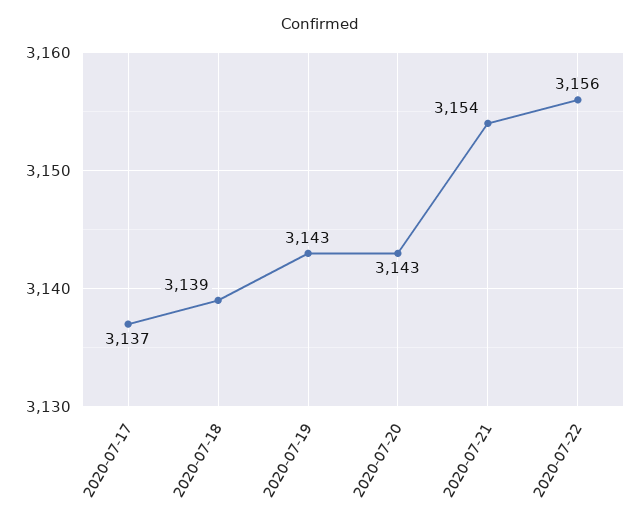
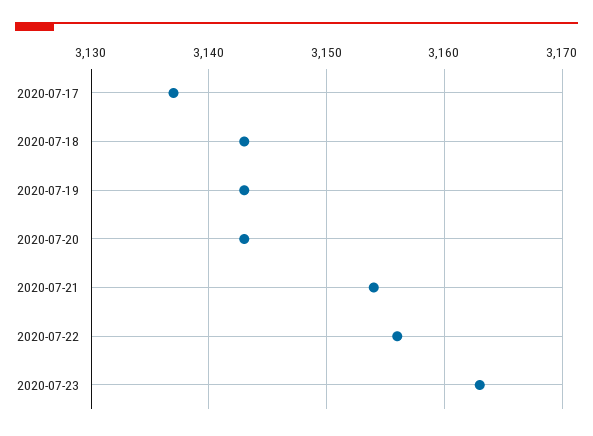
2020-07-18: 3139 -> 3143
2020-07-23: none -> 3163

